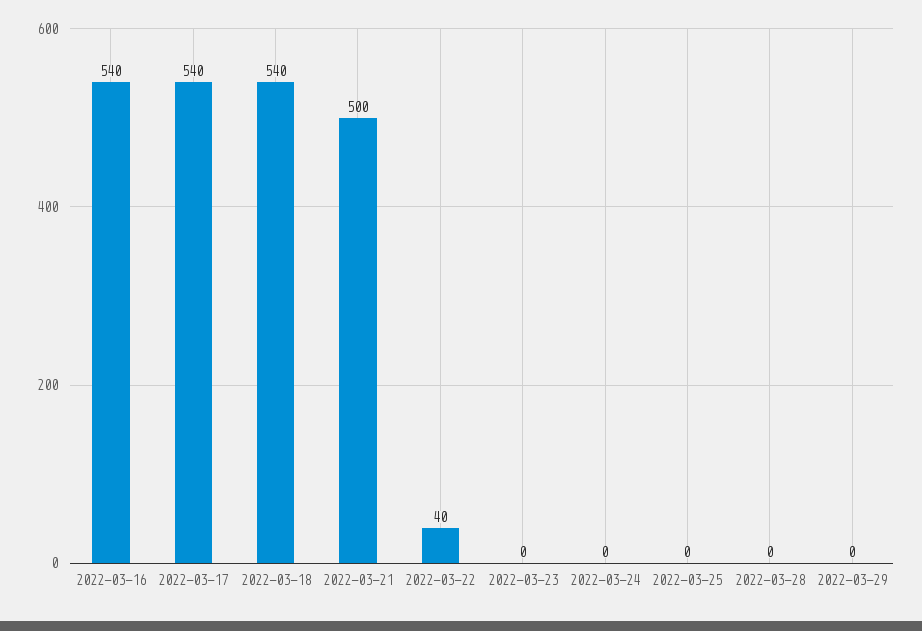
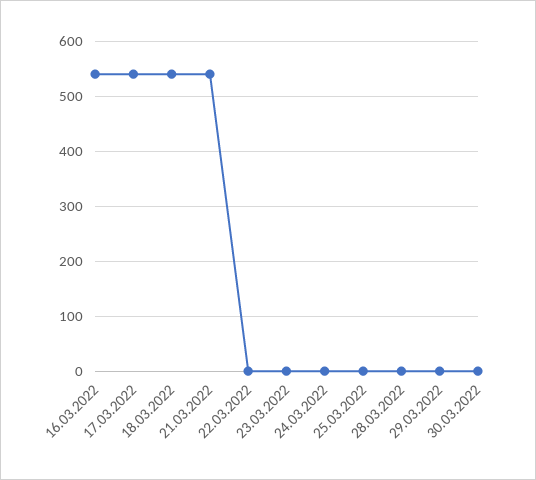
2022-03-21: 500 -> 540
2022-03-22: 40 -> 0
30.03.2022: none -> 0

